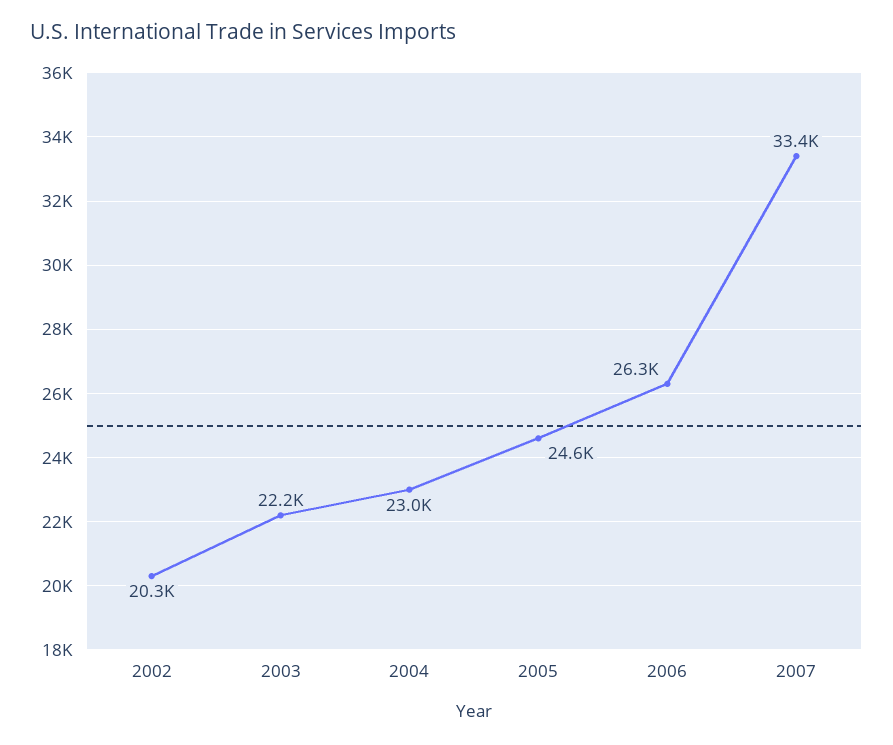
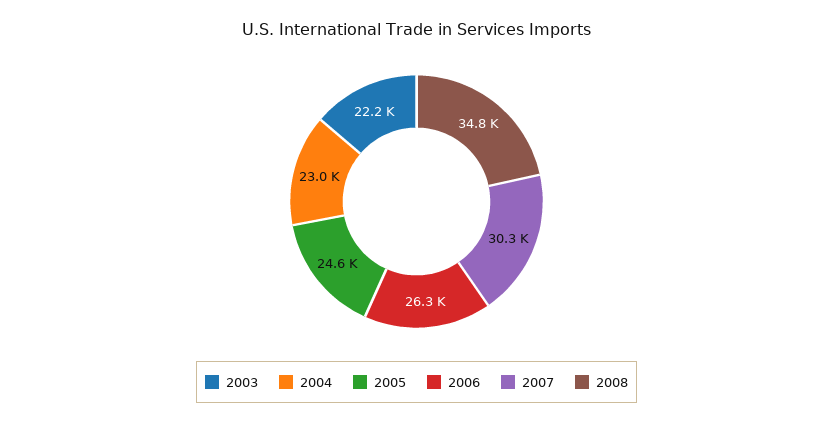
2002: 20300 -> none
2007: 33400 -> 30300
2008: none -> 34800

